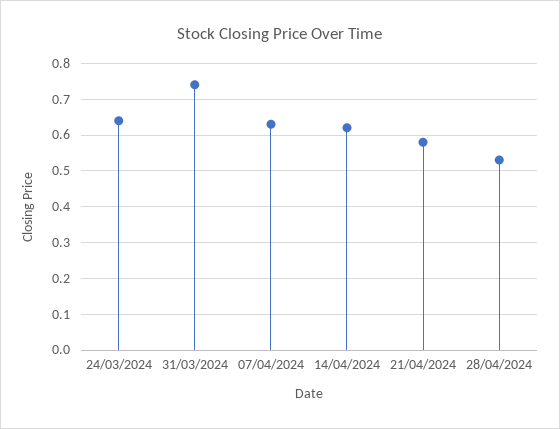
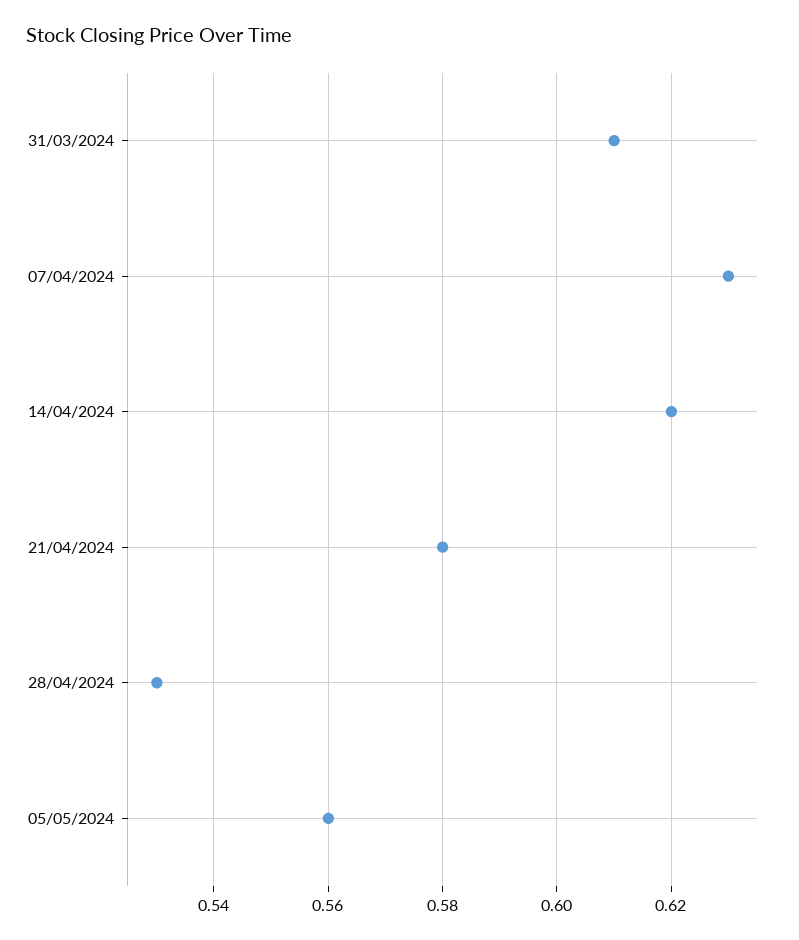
24/03/2024: 0.65 -> none
31/03/2024: 0.75 -> 0.61
05/05/2024: none -> 0.56

